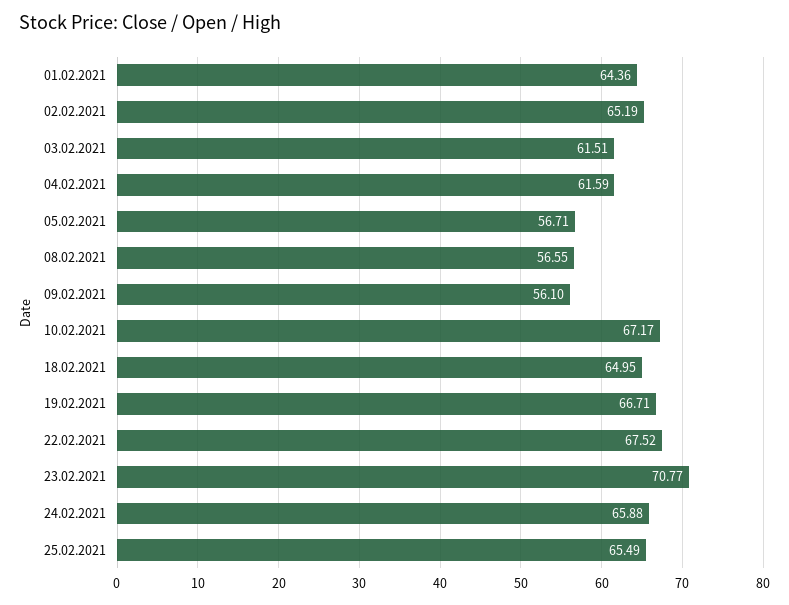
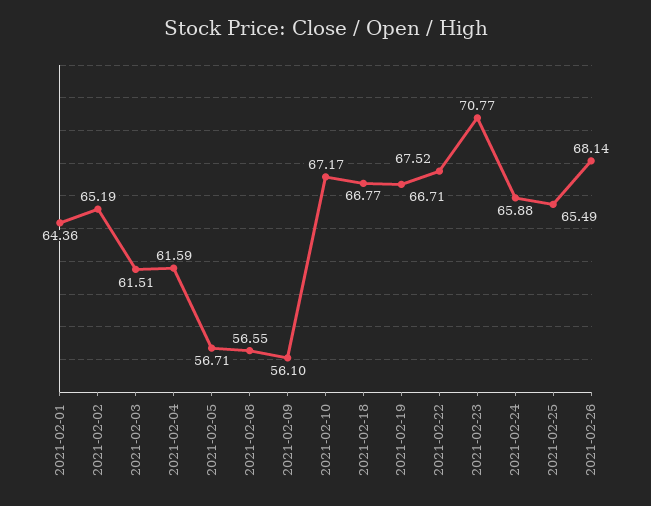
18.02.2021: 64.95 -> 66.77
2021-02-26: none -> 68.14

